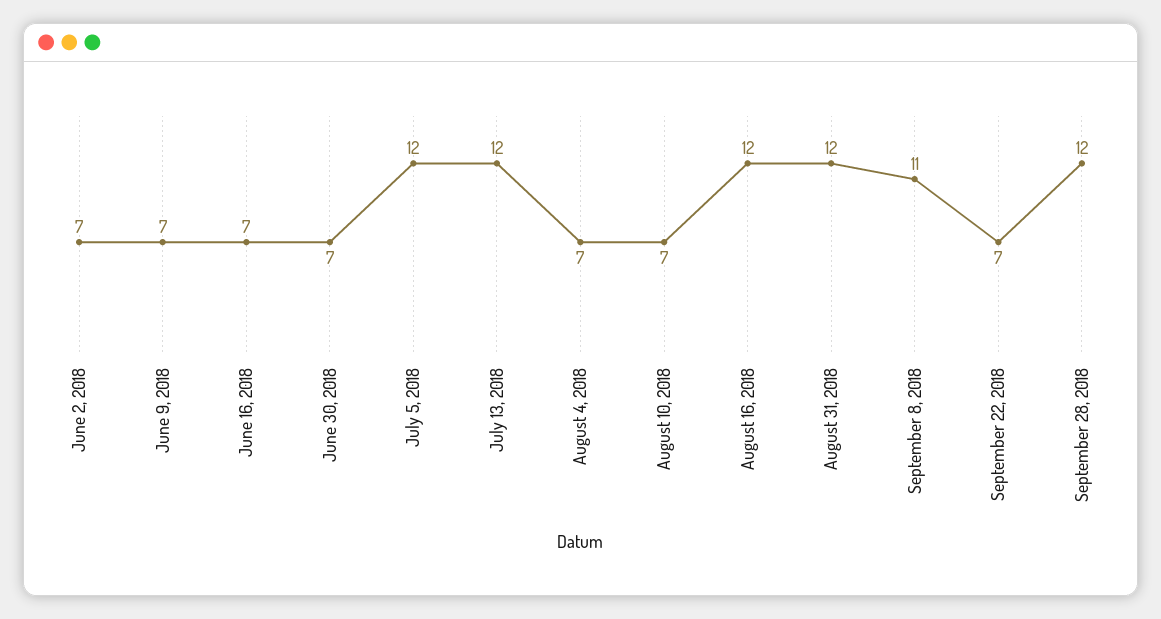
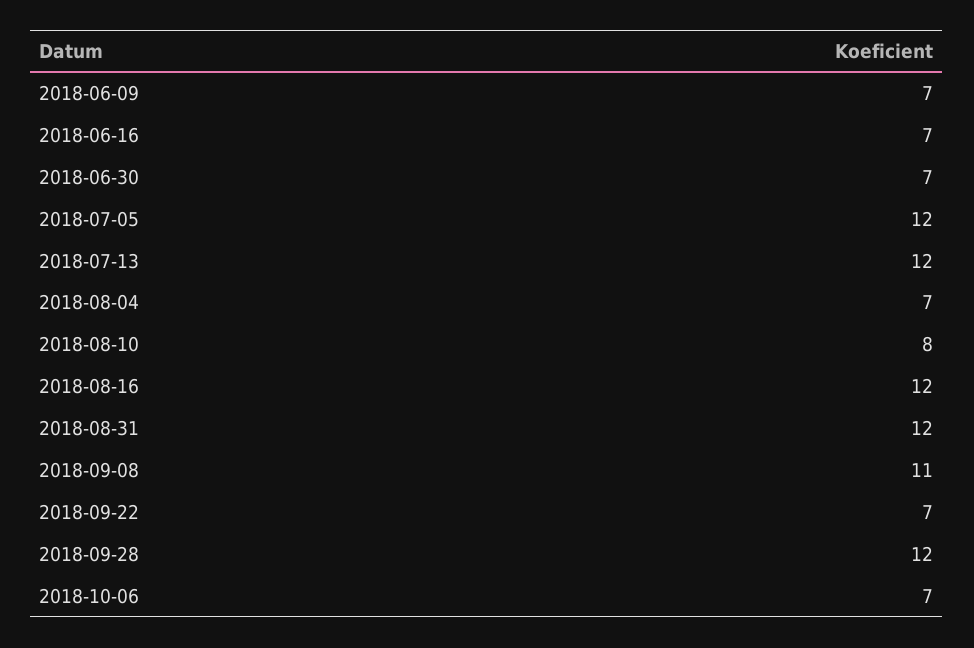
June 2, 2018: 7 -> none
August 10, 2018: 7 -> 8
2018-10-06: none -> 7

